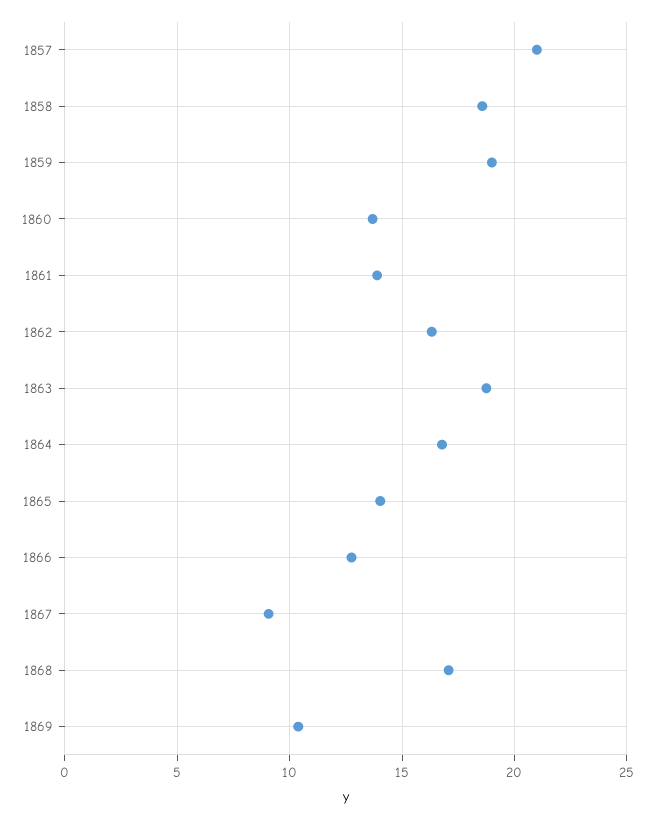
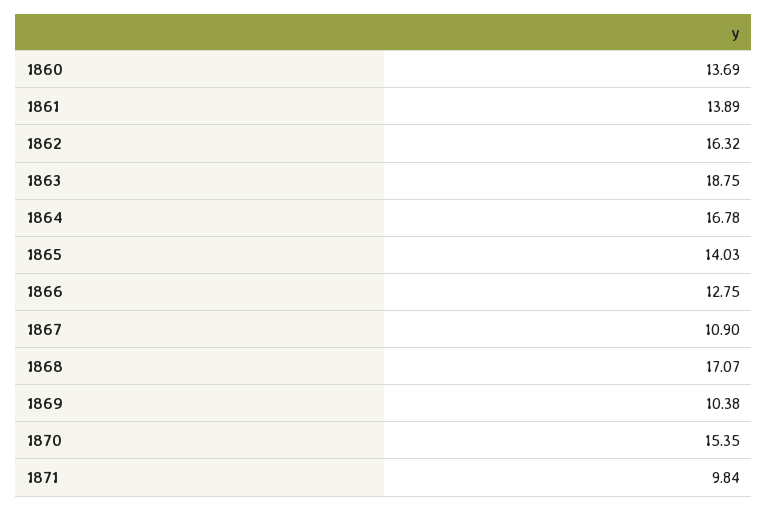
1857: 21 -> none
1858: 18.5 -> none
1859: 19 -> none
1867: 9 -> 10.9
1870: none -> 15.35
1871: none -> 9.84

